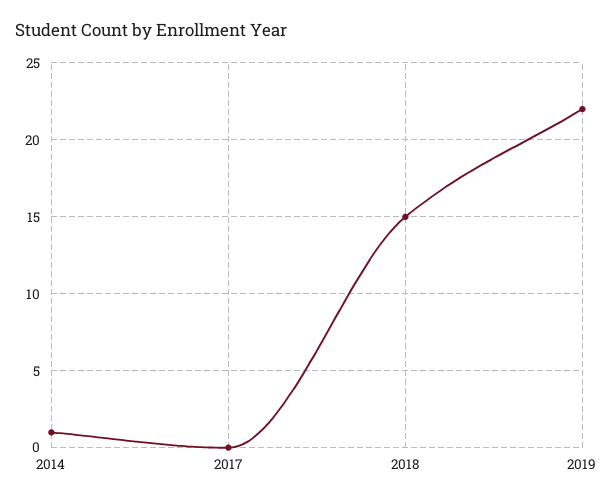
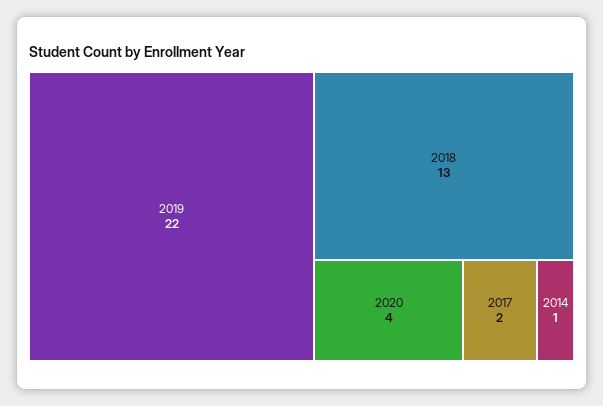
2017: 0 -> 2
2018: 15 -> 13
2020: none -> 4

